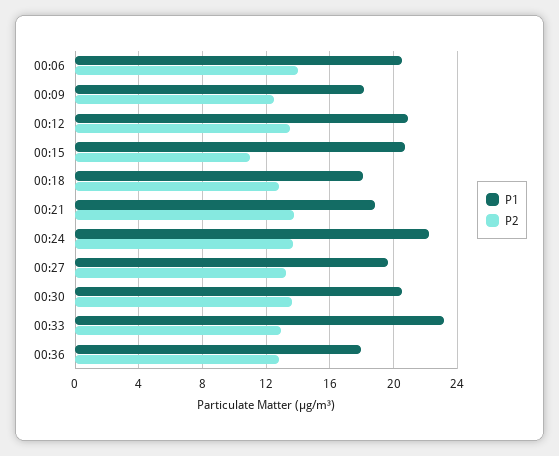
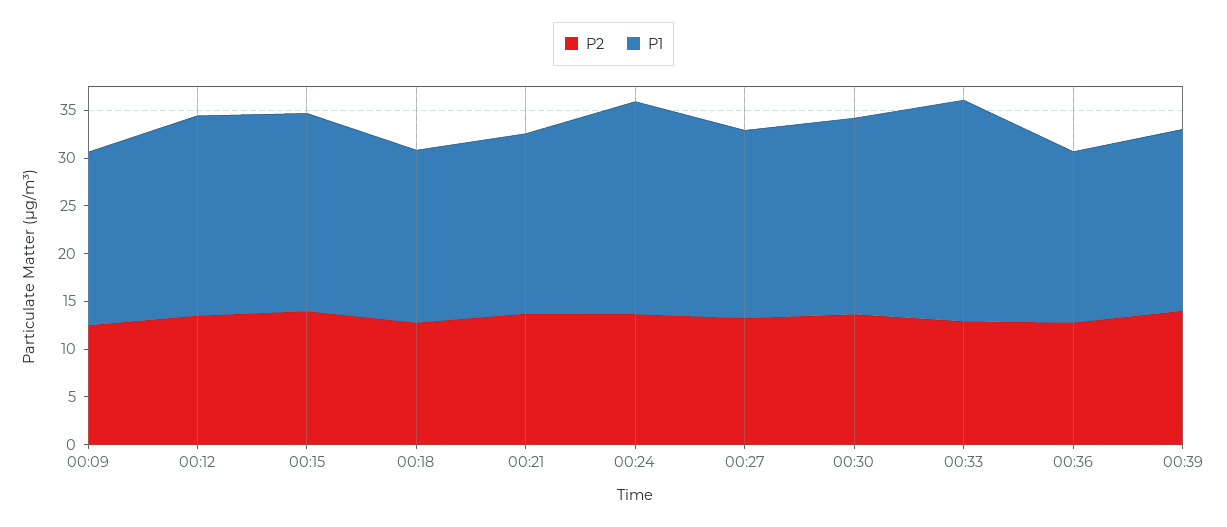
P1, 00:06: 20.5 -> none
P2, 00:06: 14 -> none
P2, 00:15: 11 -> 14
P2, 00:39: none -> 14
P1, 00:39: none -> 19

